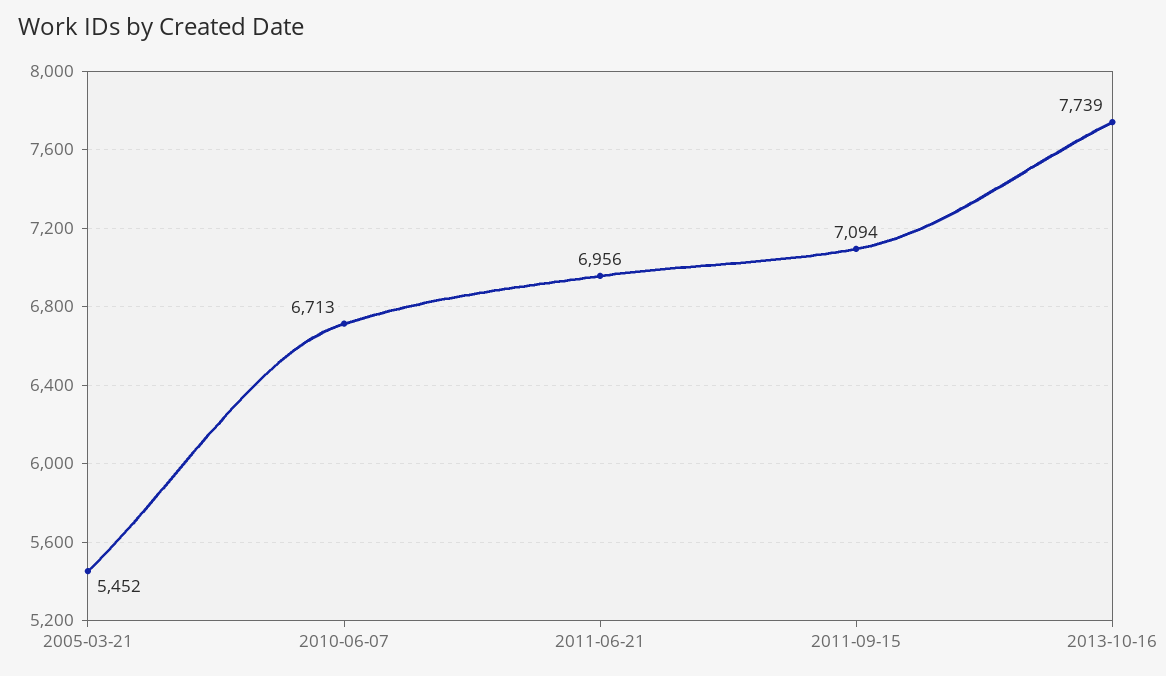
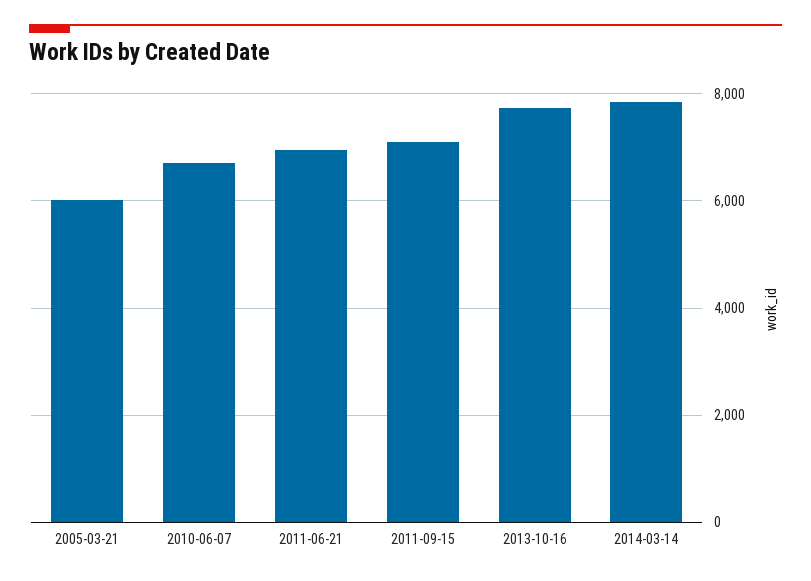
2005-03-21: 5452 -> 6000
2014-03-14: none -> 7800

